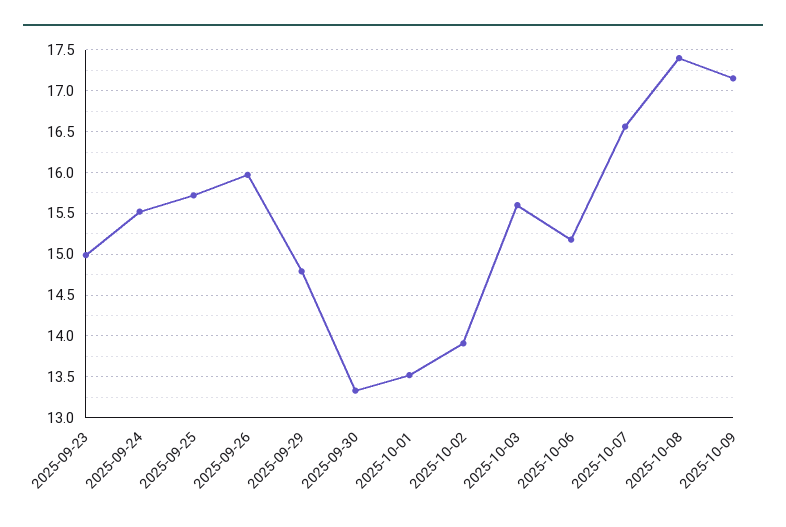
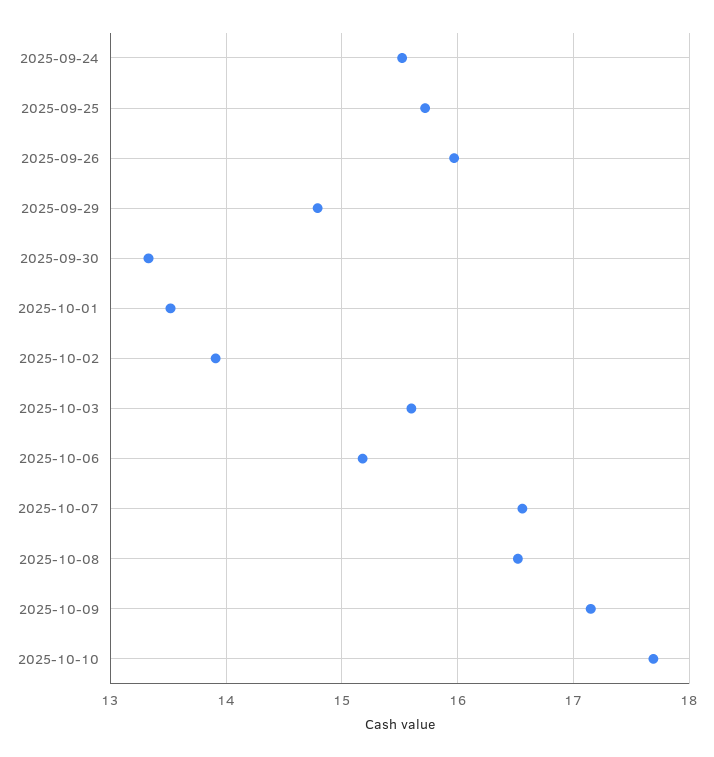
2025-09-23: 15 -> none
2025-10-08: 17.4 -> 16.5
2025-10-10: none -> 17.7

